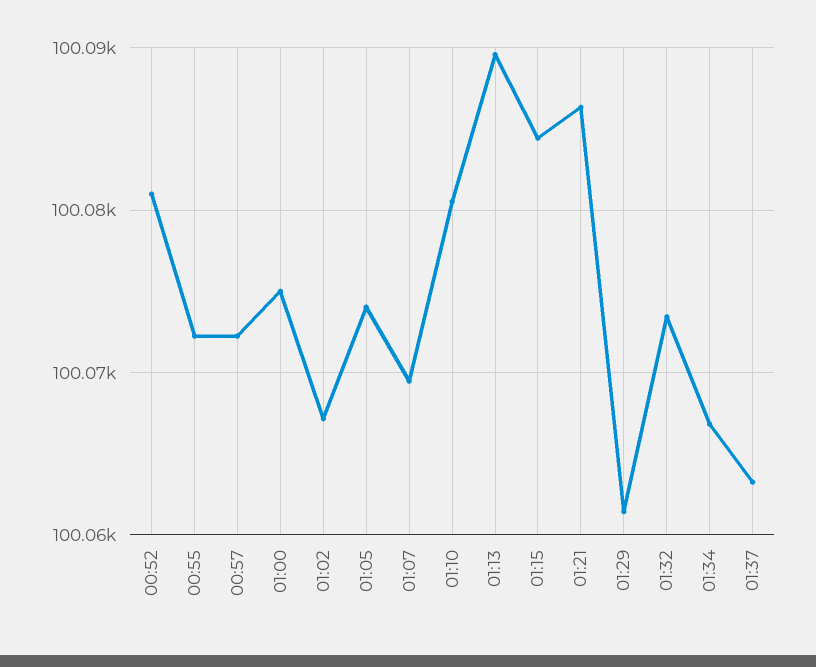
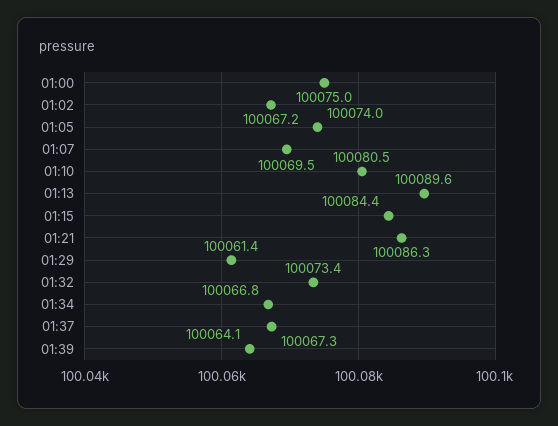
00:52: 100081 -> none
00:55: 100072 -> none
00:57: 100072 -> none
01:37: 100063 -> 100067.3
01:39: none -> 100064.1

